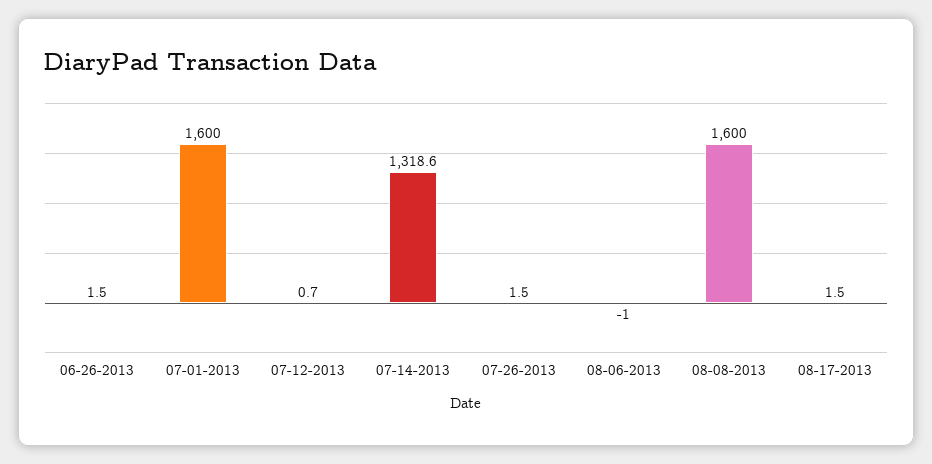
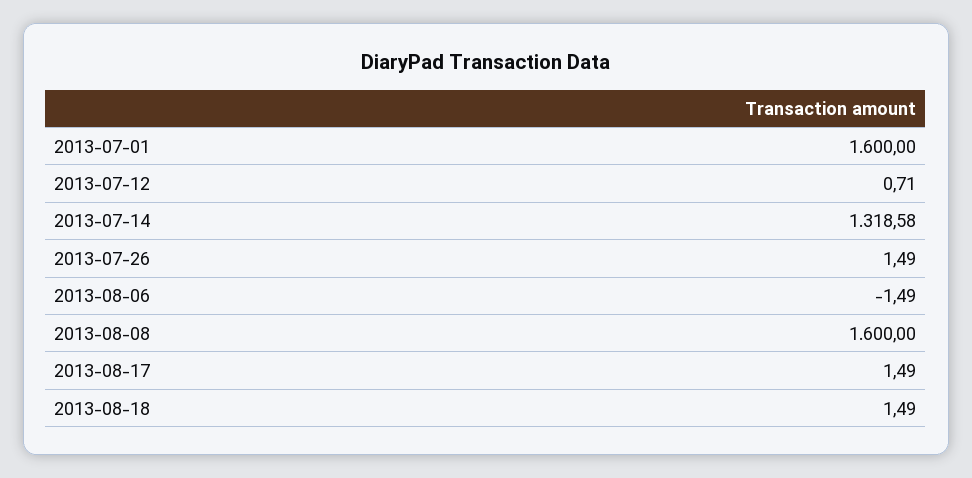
06-26-2013: 1.5 -> none
08-06-2013: -1 -> -1.49
2013-08-18: none -> 1.49

